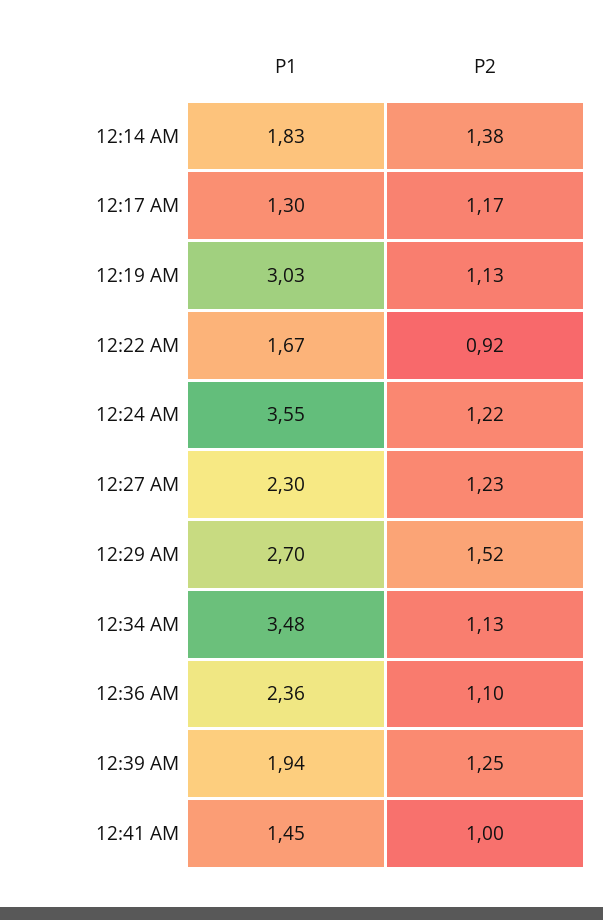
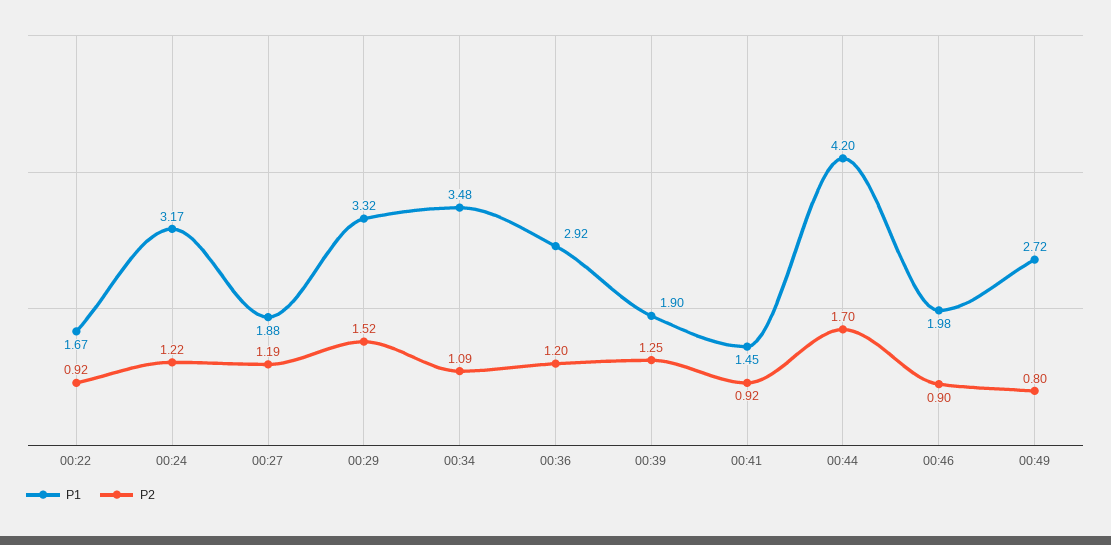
P1, 12:14 AM: 1.83 -> none
P2, 12:14 AM: 1.38 -> none
P1, 12:17 AM: 1.3 -> none
P2, 12:17 AM: 1.17 -> none
P1, 12:19 AM: 3.03 -> none
P2, 12:19 AM: 1.13 -> none
P1, 12:24 AM: 3.55 -> 3.17
P1, 12:27 AM: 2.3 -> 1.88
P2, 12:27 AM: 1.23 -> 1.19
P1, 12:29 AM: 2.7 -> 3.32
P2, 12:34 AM: 1.13 -> 1.09
P1, 12:36 AM: 2.36 -> 2.92
P2, 12:36 AM: 1.1 -> 1.2
P1, 12:39 AM: 1.94 -> 1.9
P2, 12:41 AM: 1 -> 0.92
P1, 00:44: none -> 4.2
P2, 00:44: none -> 1.7
P1, 00:46: none -> 1.98
P2, 00:46: none -> 0.9
P1, 00:49: none -> 2.72
P2, 00:49: none -> 0.8

